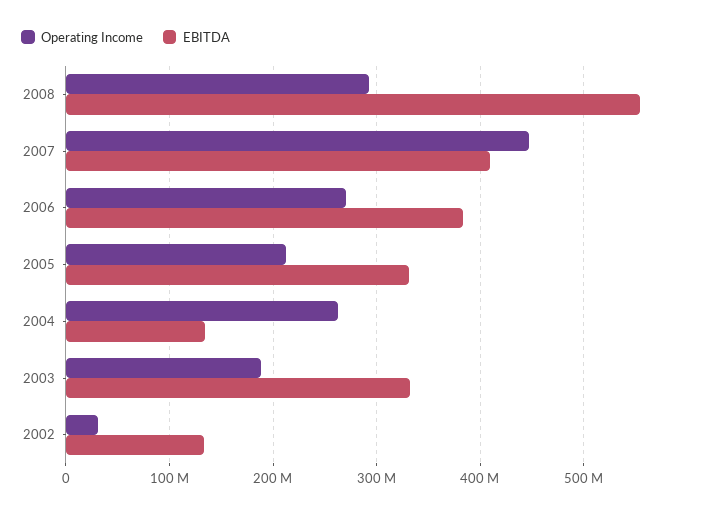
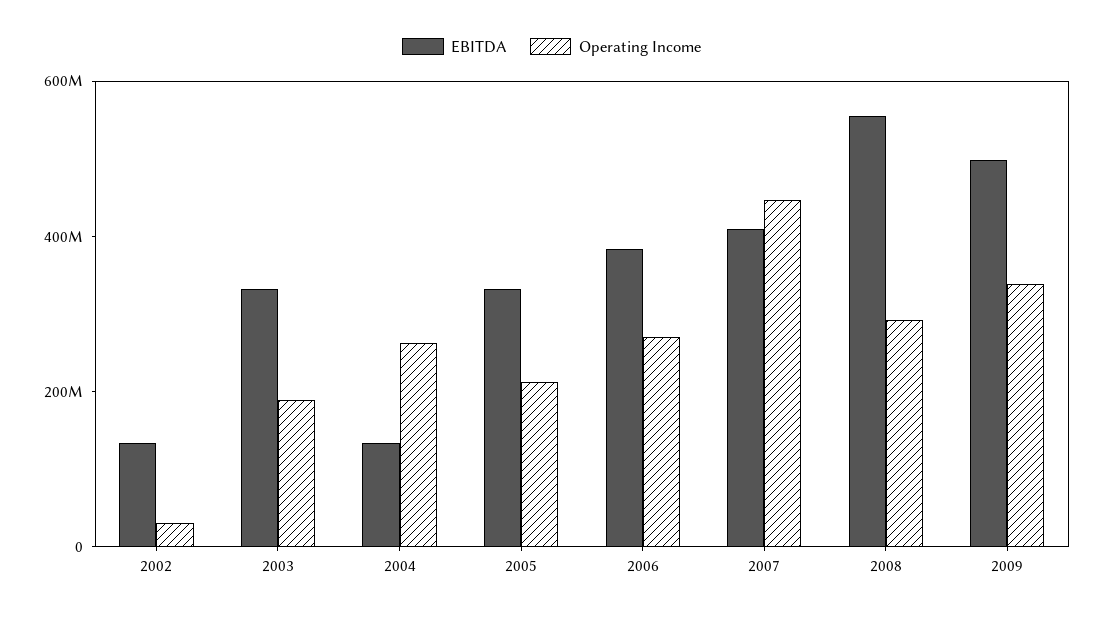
EBITDA, 2009: none -> 500000000
Operating Income, 2009: none -> 350000000

